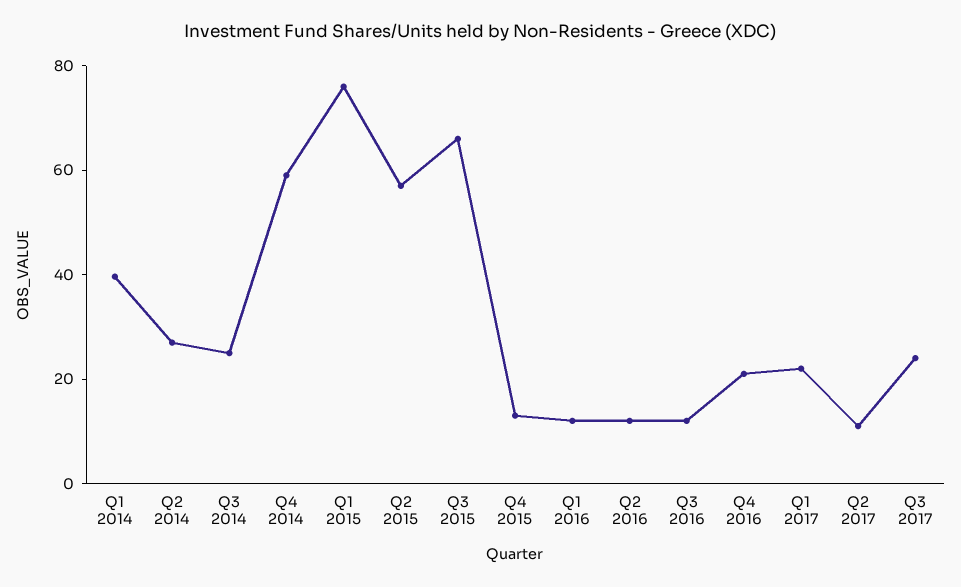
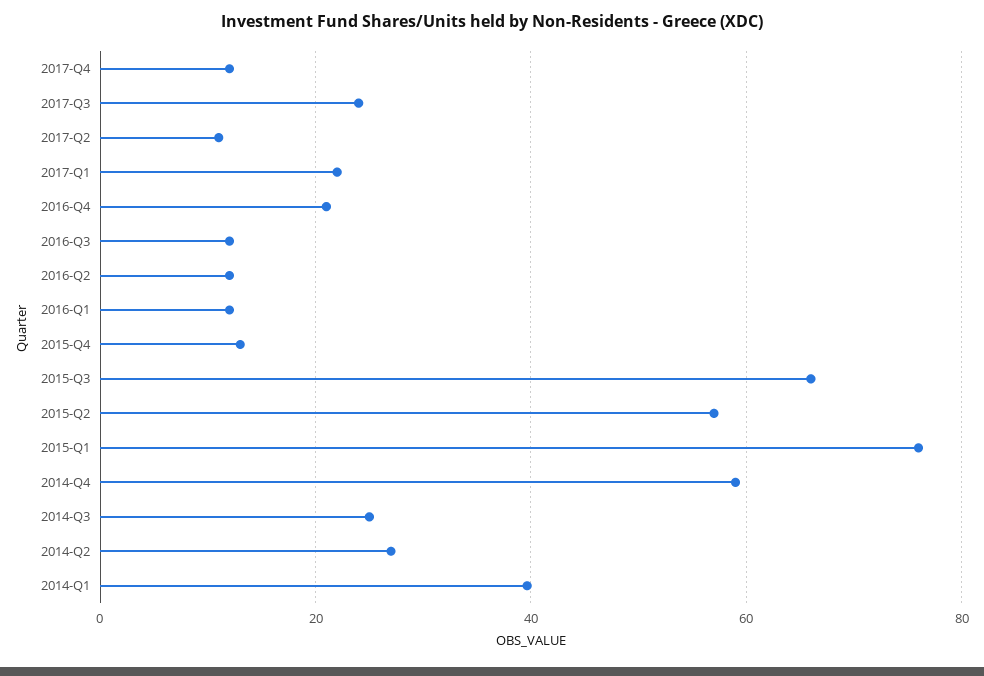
2017-Q4: none -> 12

